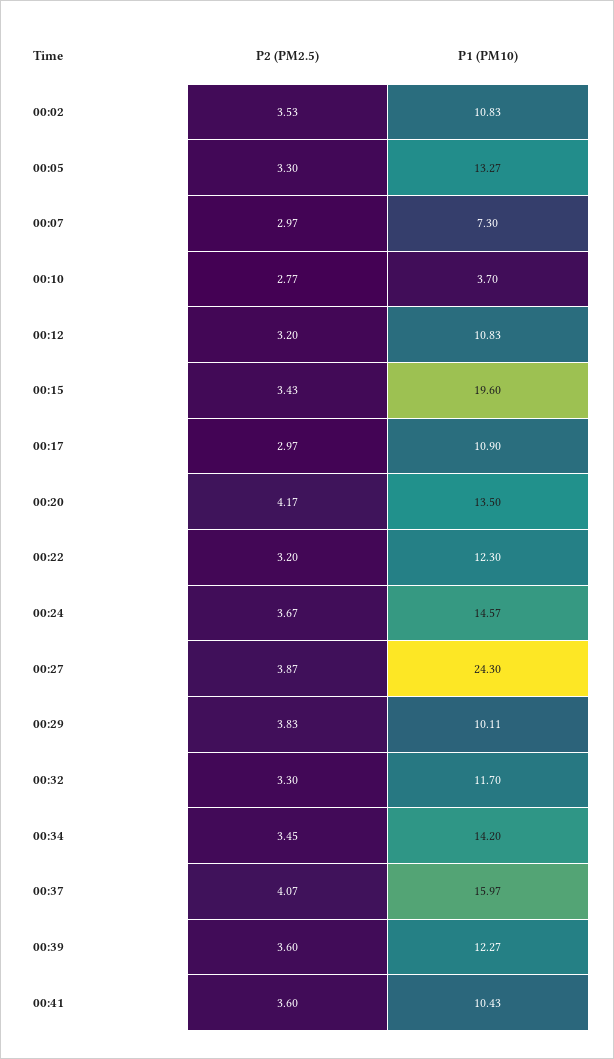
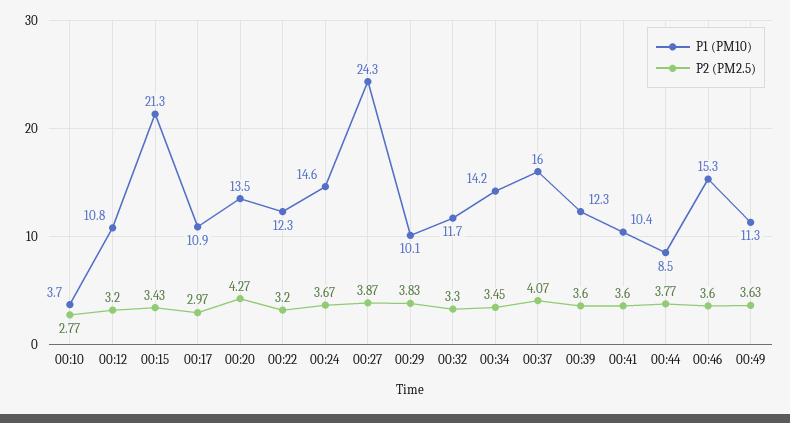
P2 (PM2.5), 00:02: 3.53 -> none
P1 (PM10), 00:02: 10.83 -> none
P2 (PM2.5), 00:05: 3.3 -> none
P1 (PM10), 00:05: 13.27 -> none
P2 (PM2.5), 00:07: 2.97 -> none
P1 (PM10), 00:07: 7.3 -> none
P1 (PM10), 00:15: 19.6 -> 21.3
P2 (PM2.5), 00:20: 4.17 -> 4.27
P1 (PM10), 00:44: none -> 8.5
P2 (PM2.5), 00:44: none -> 3.77
P1 (PM10), 00:46: none -> 15.3
P2 (PM2.5), 00:46: none -> 3.6
P1 (PM10), 00:49: none -> 11.3
P2 (PM2.5), 00:49: none -> 3.63

